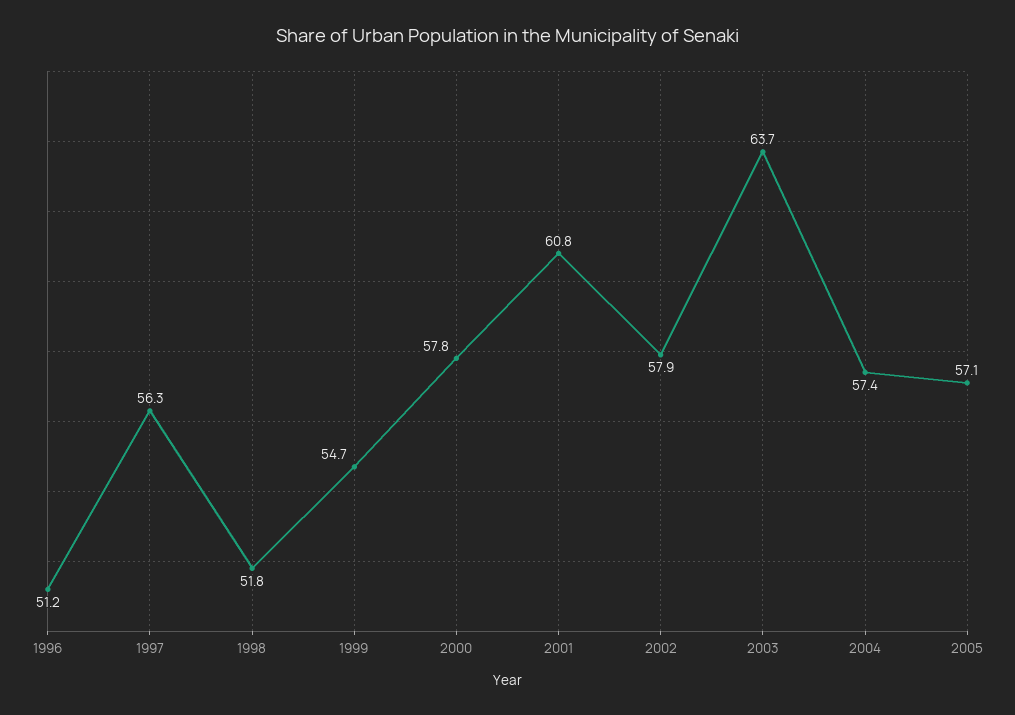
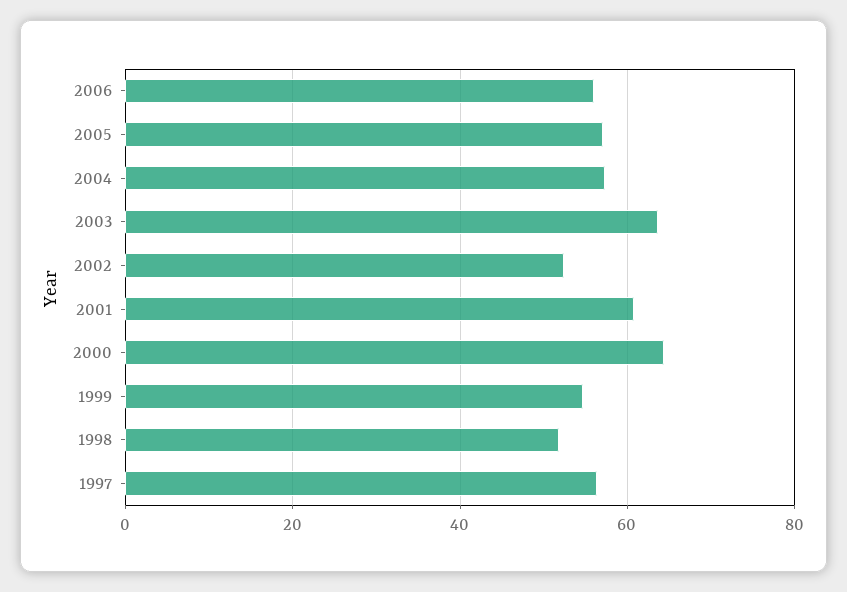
1996: 51.2 -> none
2000: 57.8 -> 64
2002: 57.9 -> 52
2006: none -> 56

